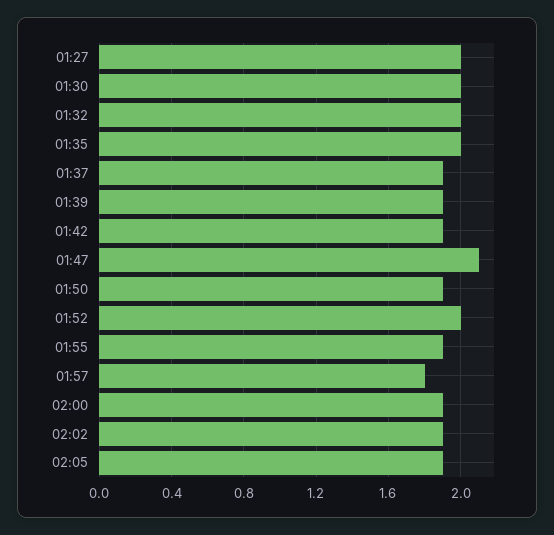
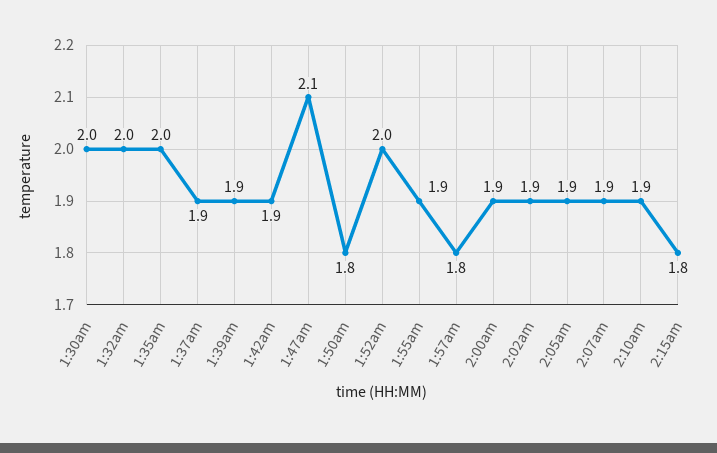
01:27: 2 -> none
01:50: 1.9 -> 1.8
2:07am: none -> 1.9
2:10am: none -> 1.9
2:15am: none -> 1.8

